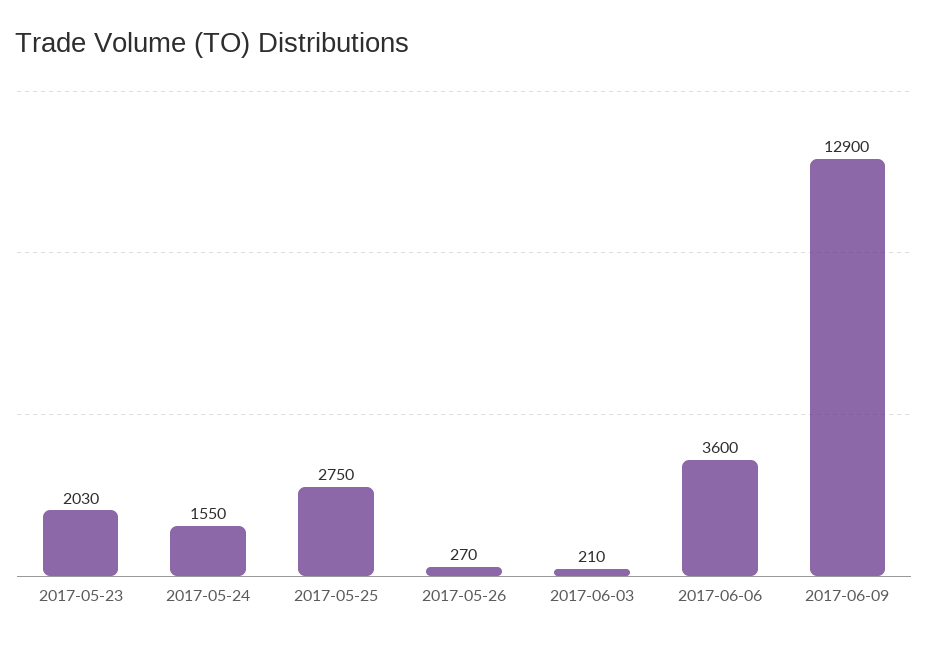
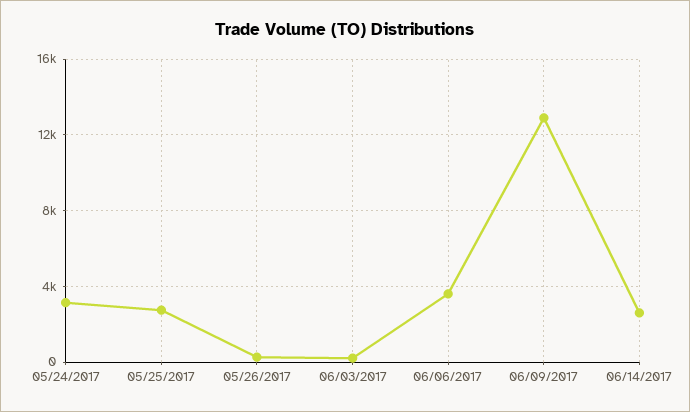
2017-05-23: 2030 -> none
2017-05-24: 1550 -> 3000
06/14/2017: none -> 2500

